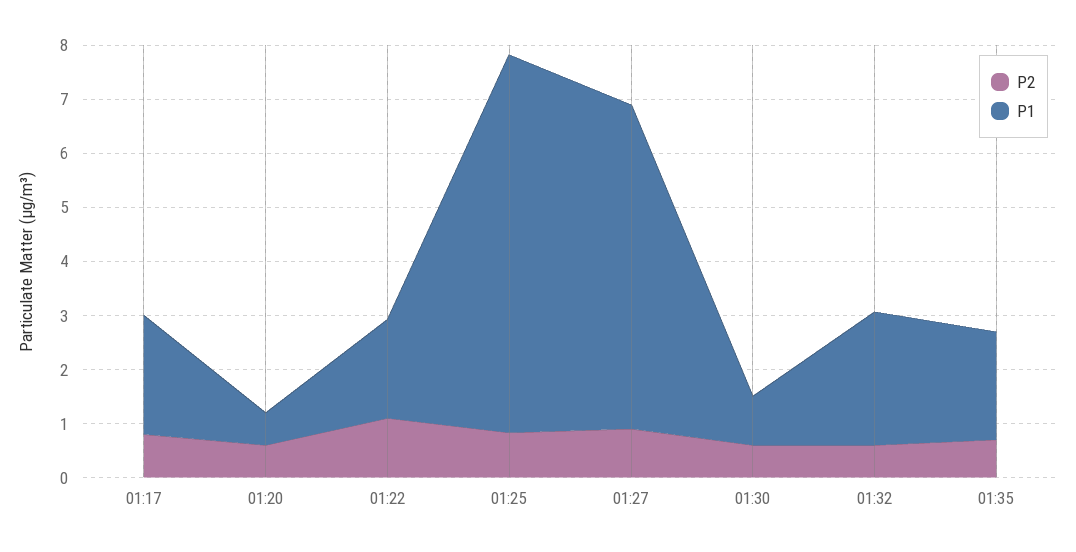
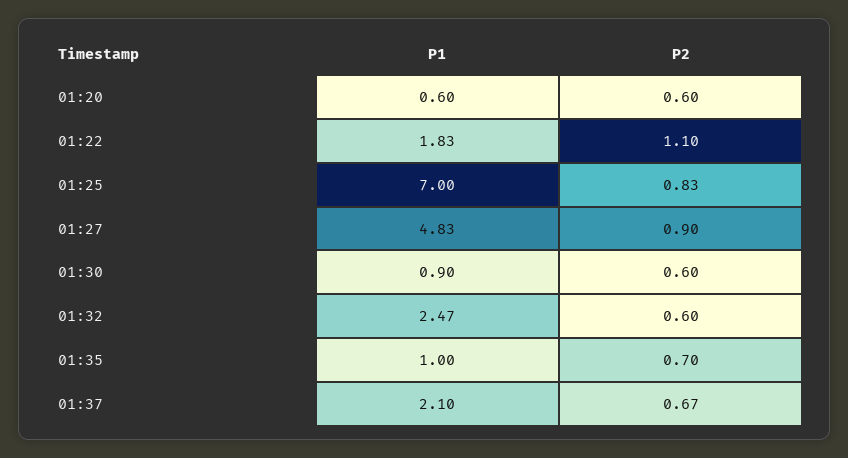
P2, 01:17: 0.8 -> none
P1, 01:17: 2.2 -> none
P1, 01:27: 6 -> 4.83
P1, 01:35: 2 -> 1
P1, 01:37: none -> 2.1
P2, 01:37: none -> 0.67

